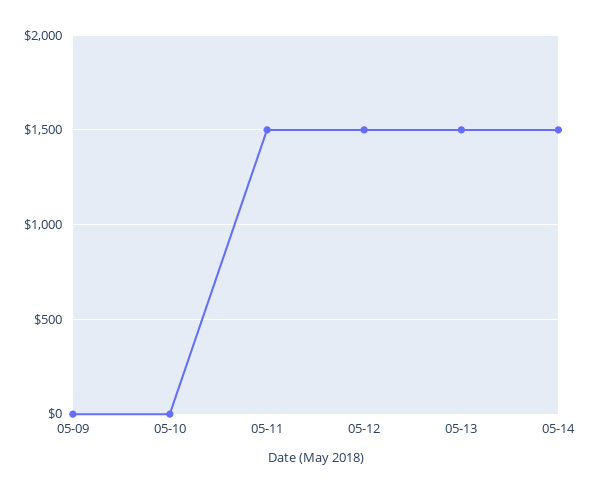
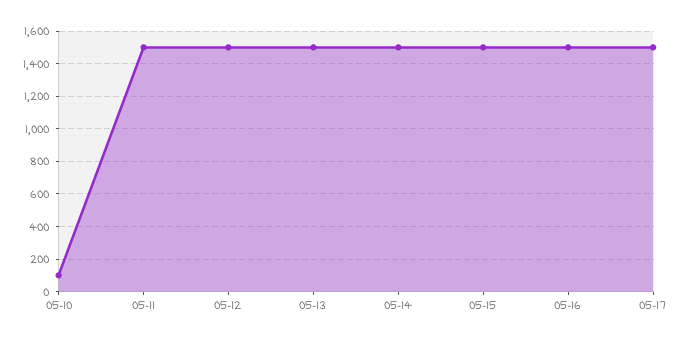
05-09: 0 -> none
05-10: 0 -> 100
05-15: none -> 1500
05-16: none -> 1500
05-17: none -> 1500

